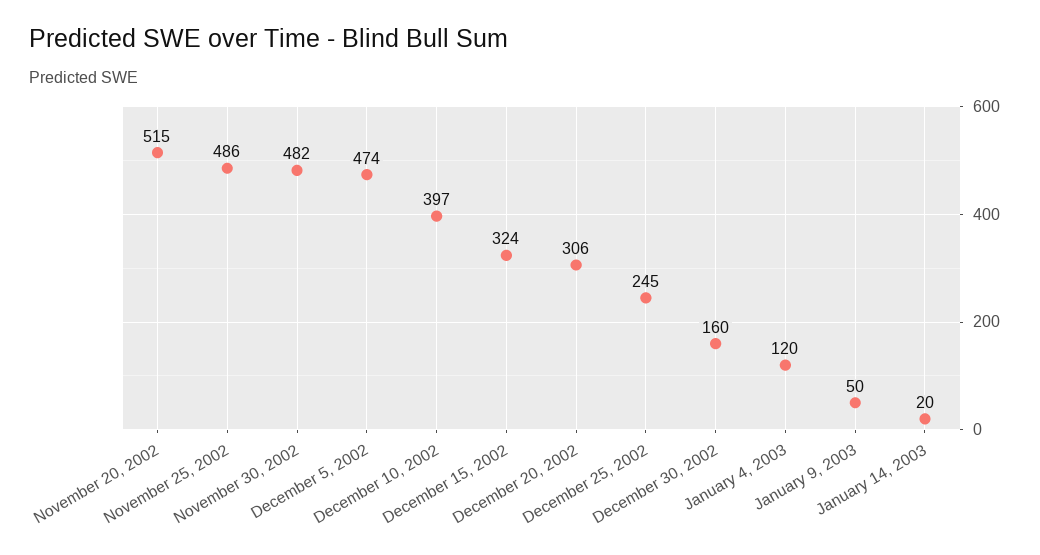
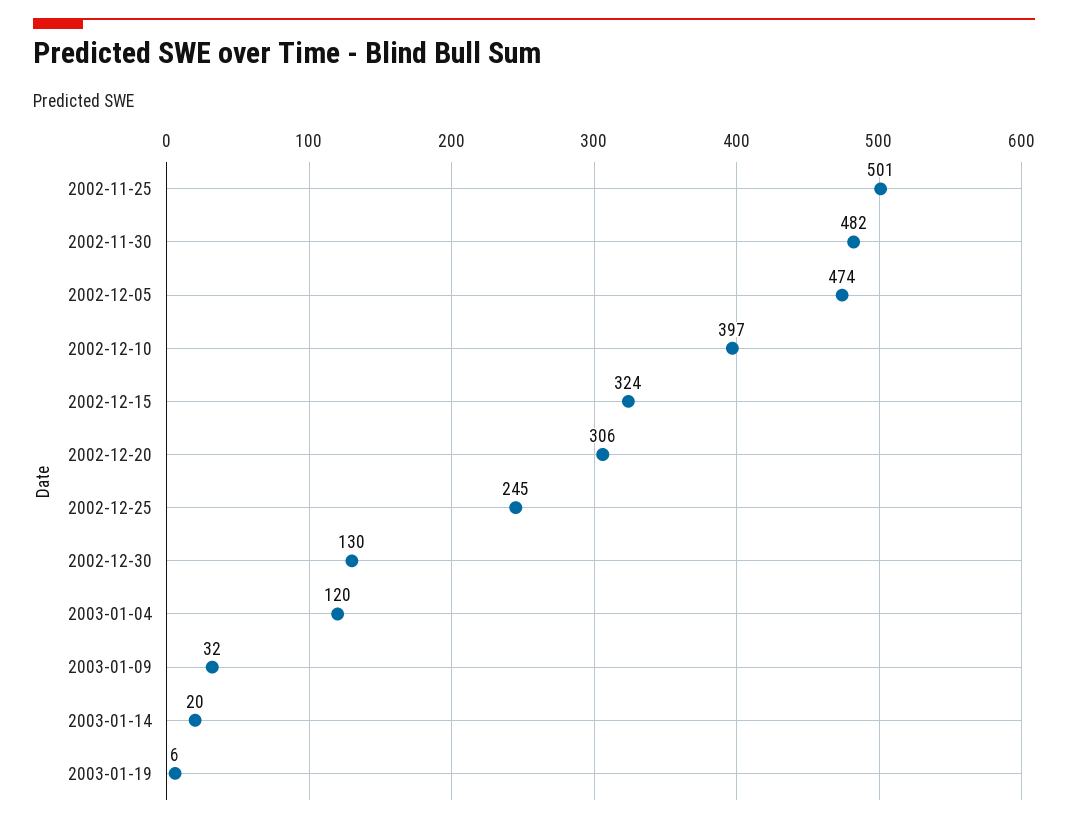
November 20, 2002: 515 -> none
November 25, 2002: 486 -> 501
December 30, 2002: 160 -> 130
January 9, 2003: 50 -> 32
2003-01-19: none -> 6

